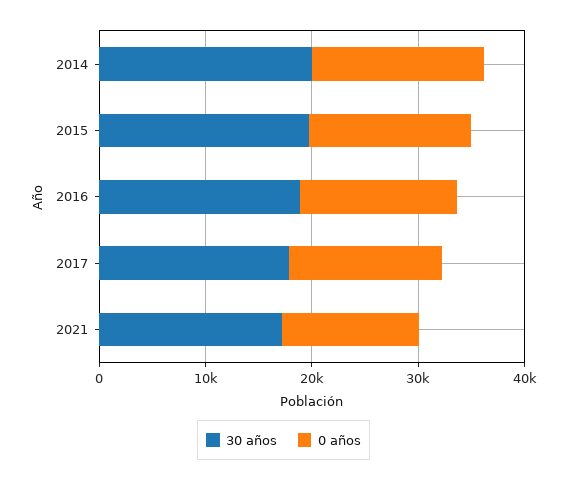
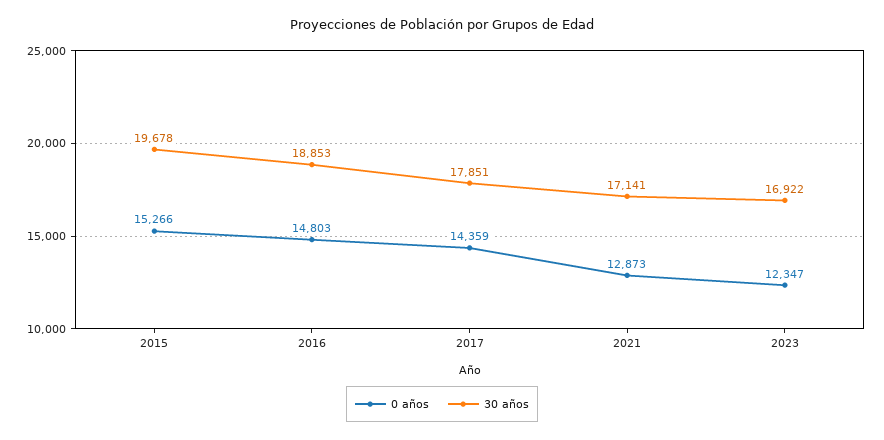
30 años, 2014: 20000 -> none
0 años, 2014: 16000 -> none
0 años, 2023: none -> 12347
30 años, 2023: none -> 16922

